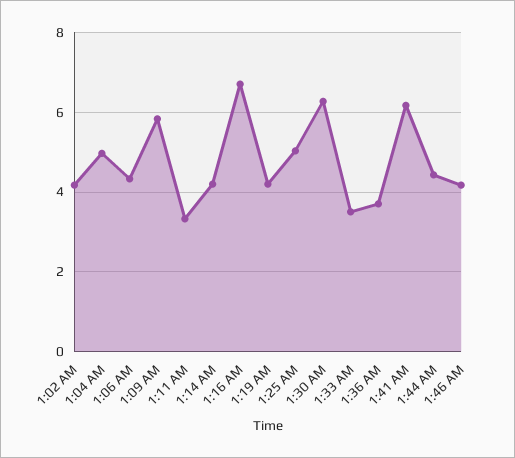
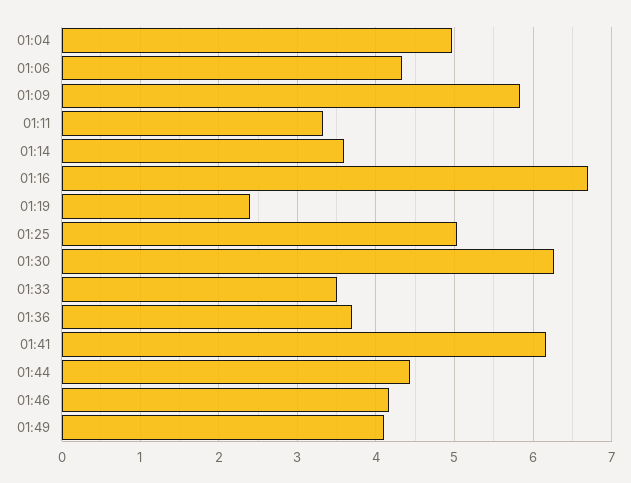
1:02 AM: 4.2 -> none
1:14 AM: 4.2 -> 3.6
1:19 AM: 4.2 -> 2.4
01:49: none -> 4.1

